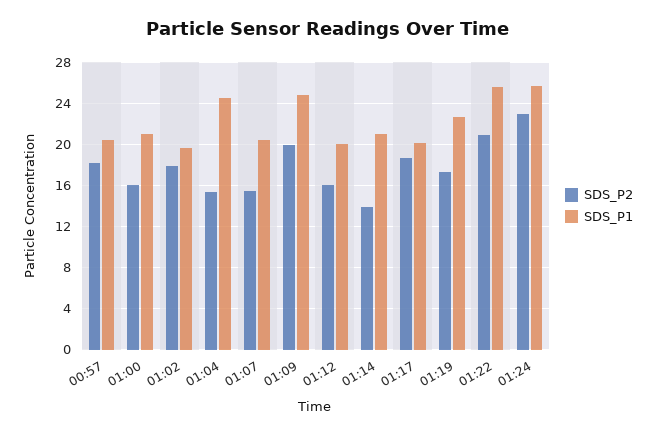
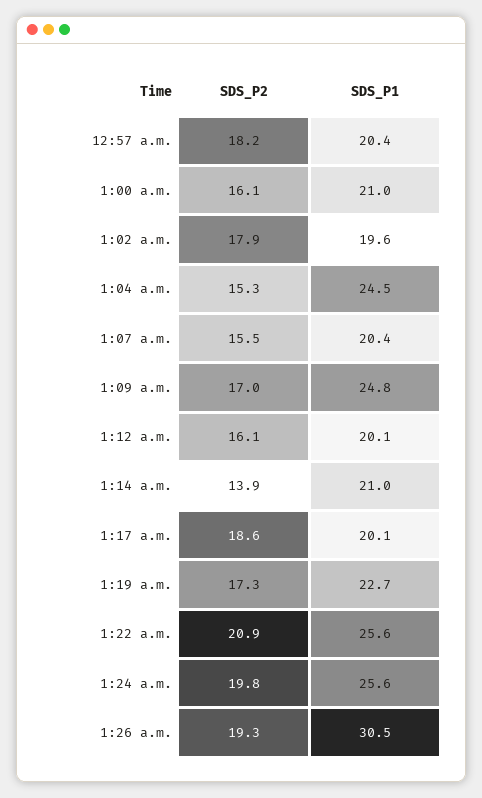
SDS_P2, 01:09: 20 -> 17
SDS_P2, 01:24: 23 -> 19.8
SDS_P2, 1:26 a.m.: none -> 19.3
SDS_P1, 1:26 a.m.: none -> 30.5

